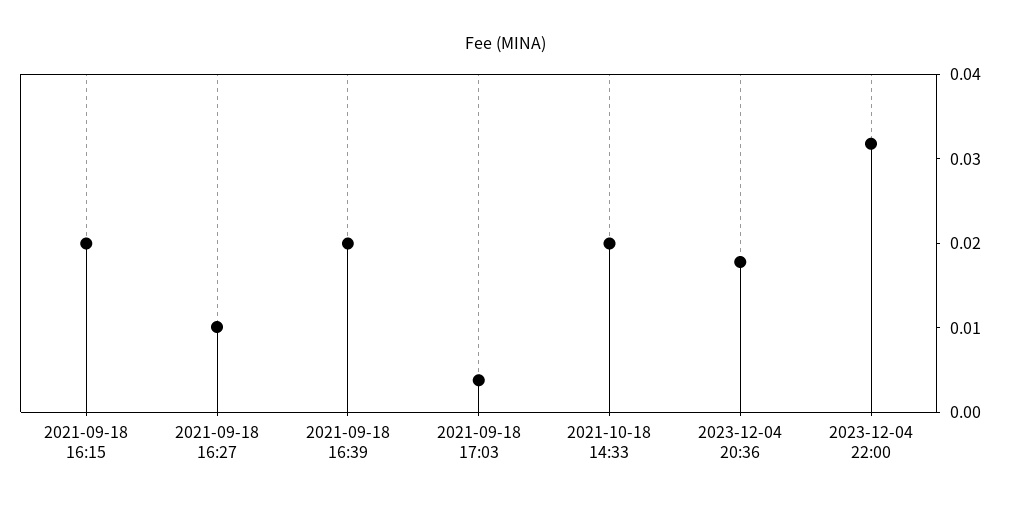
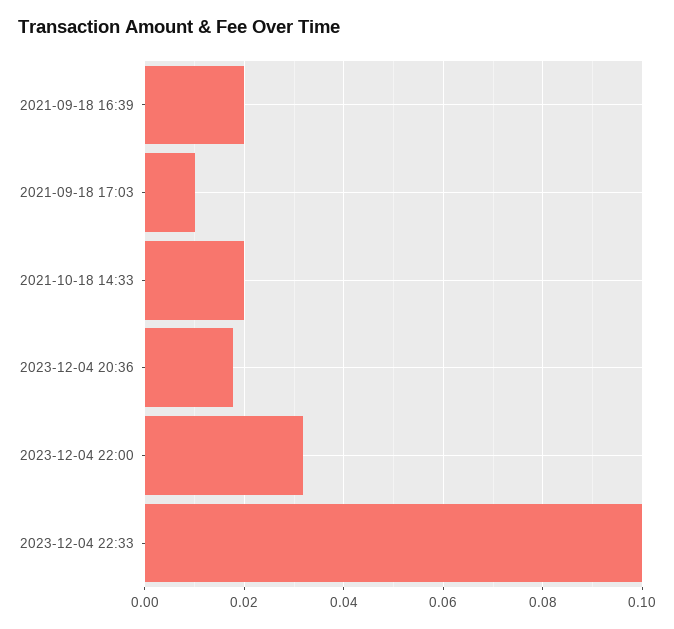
2021-09-18 16:15: 0.02 -> none
2021-09-18 16:27: 0.01 -> none
2021-09-18 17:03: 0.004 -> 0.01
2023-12-04 22:33: none -> 0.1

